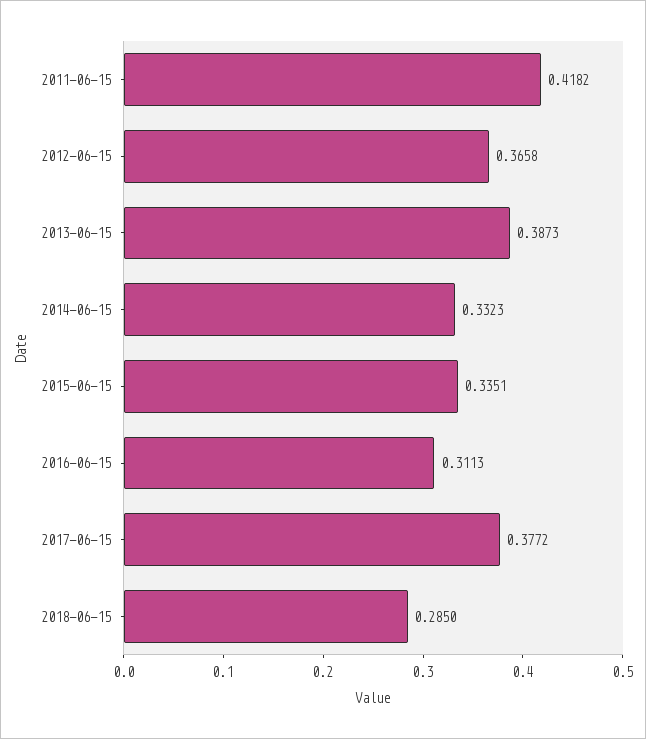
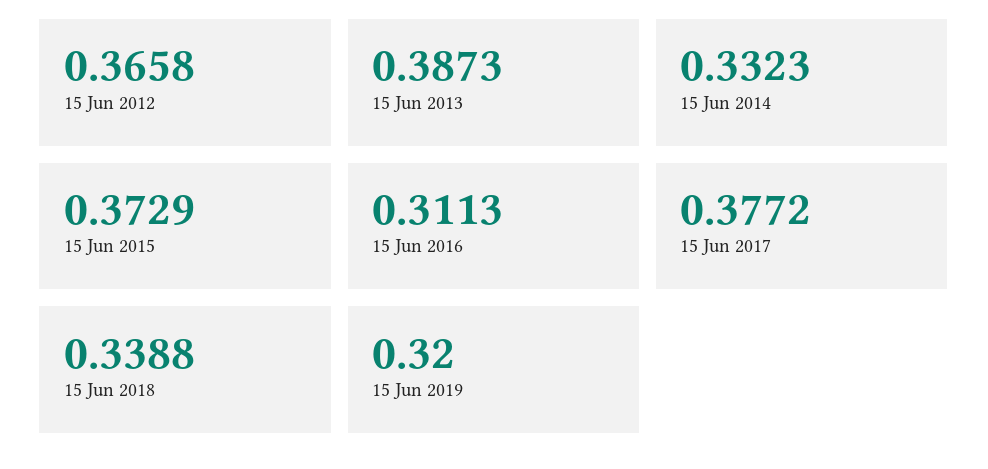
2011-06-15: 0.4182 -> none
2015-06-15: 0.3351 -> 0.3729
2018-06-15: 0.285 -> 0.3388
15 Jun 2019: none -> 0.32

